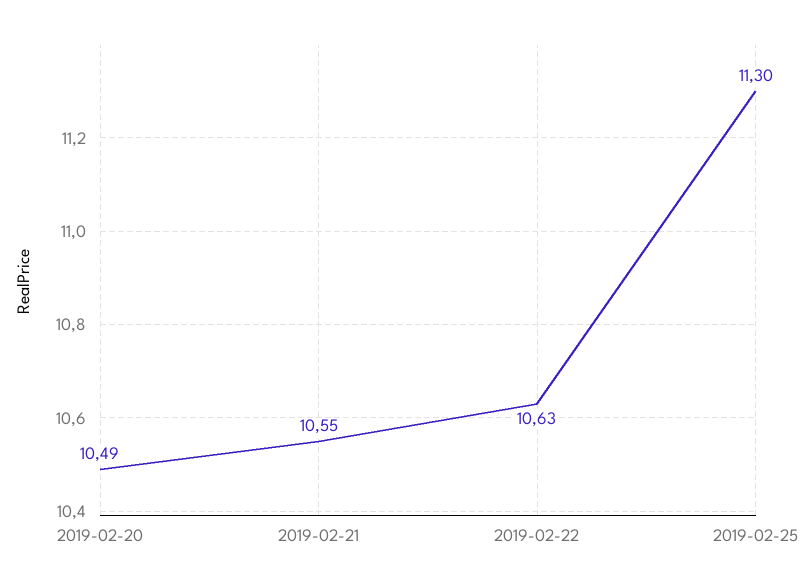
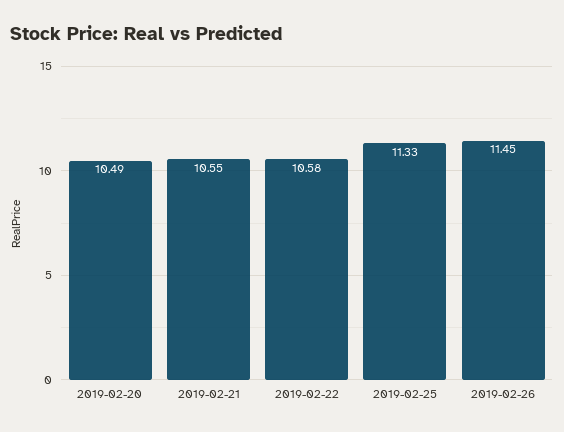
2019-02-22: 10.63 -> 10.58
2019-02-25: 11.3 -> 11.33
2019-02-26: none -> 11.45

